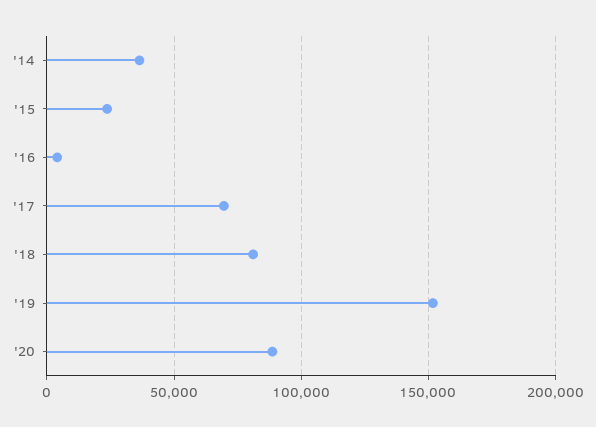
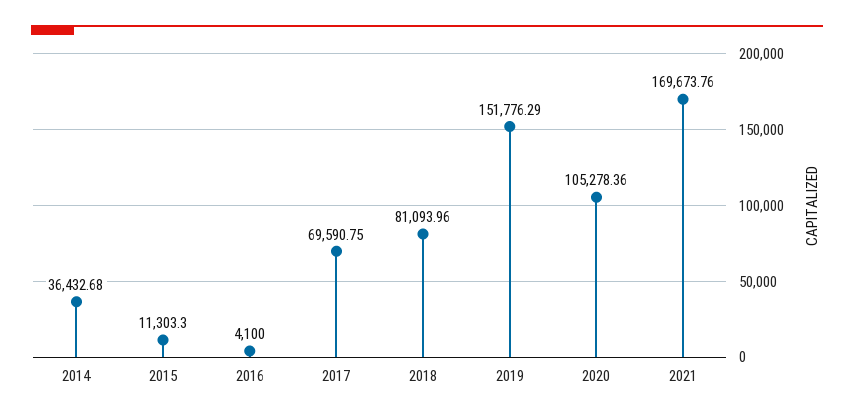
'15: 25000 -> 11303.3
'20: 90000 -> 105278.36
2021: none -> 169673.76

